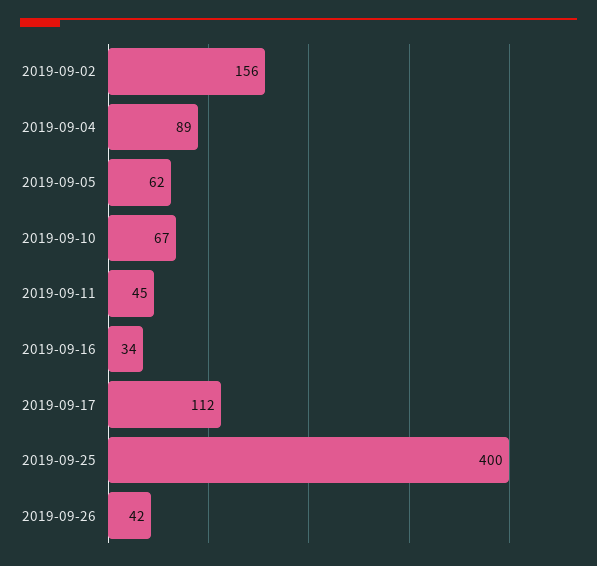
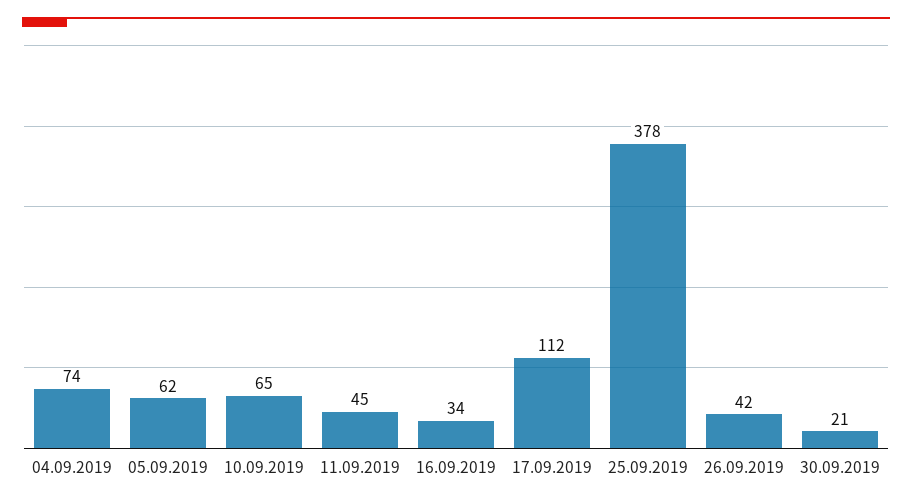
2019-09-02: 156 -> none
2019-09-04: 89 -> 74
2019-09-10: 67 -> 65
2019-09-25: 400 -> 378
30.09.2019: none -> 21

